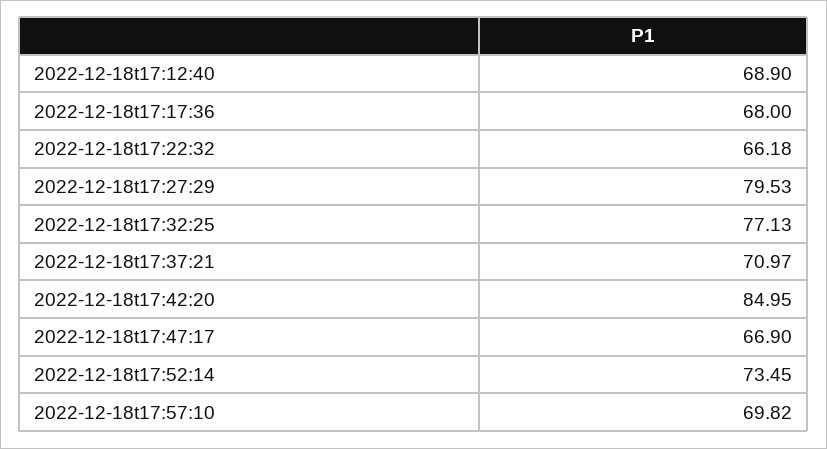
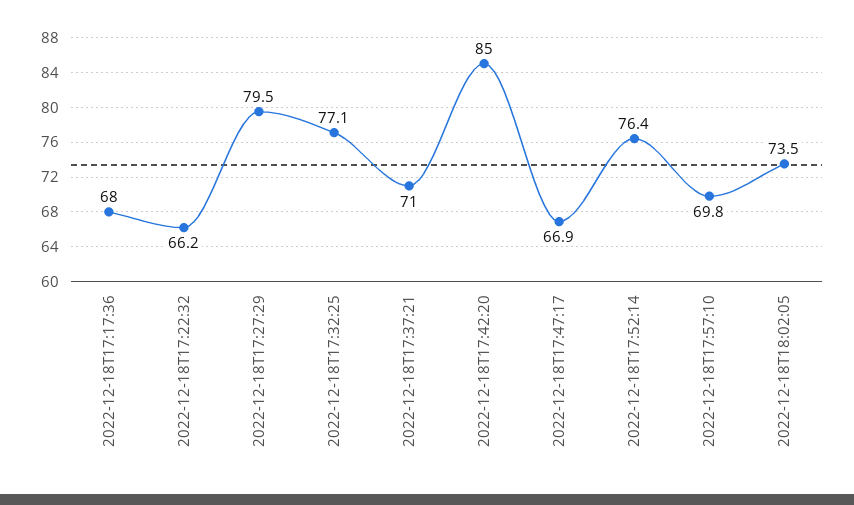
2022-12-18t17:12:40: 68.9 -> none
2022-12-18t17:52:14: 73.45 -> 76.4
2022-12-18T18:02:05: none -> 73.5

